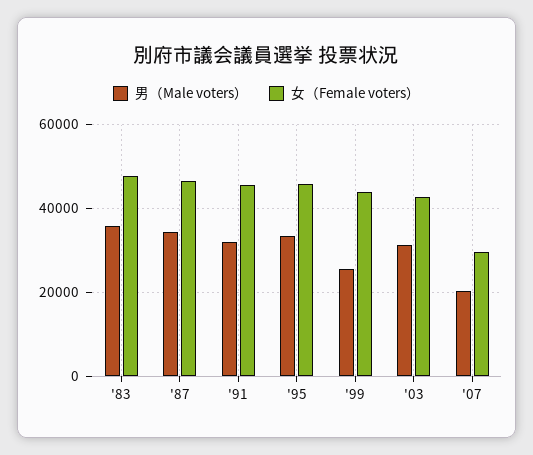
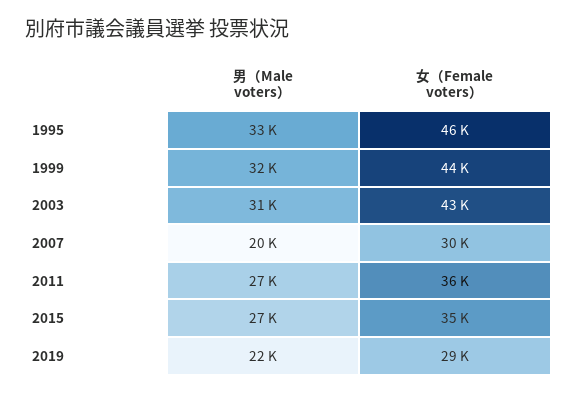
男（Male voters）, '83: 36000 -> none
女（Female voters）, '83: 48000 -> none
男（Male voters）, '87: 34000 -> none
女（Female voters）, '87: 46000 -> none
男（Male voters）, '91: 32000 -> none
女（Female voters）, '91: 46000 -> none
男（Male voters）, '99: 26000 -> 32000
男（Male voters）, 2011: none -> 27000
女（Female voters）, 2011: none -> 36000
男（Male voters）, 2015: none -> 27000
女（Female voters）, 2015: none -> 35000
男（Male voters）, 2019: none -> 22000
女（Female voters）, 2019: none -> 29000

